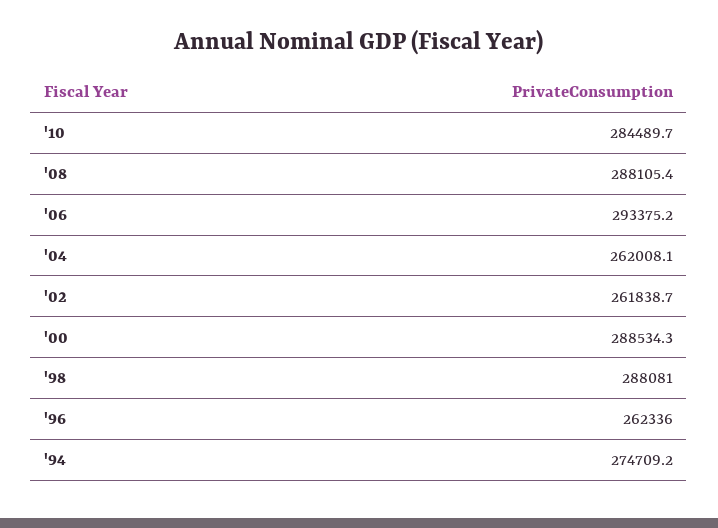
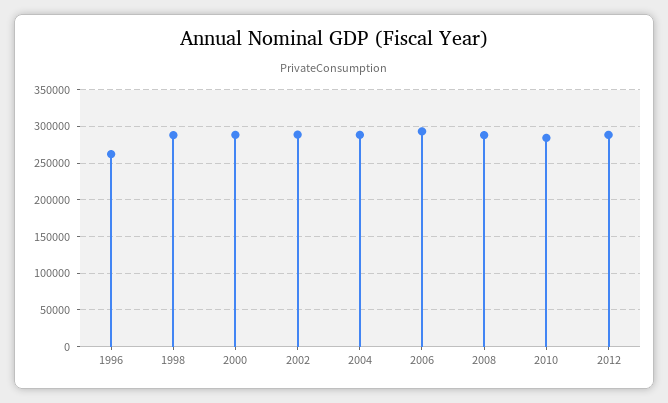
'04: 262008.1 -> 290000
'02: 261838.7 -> 290000
'94: 274709.2 -> none
2012: none -> 290000

